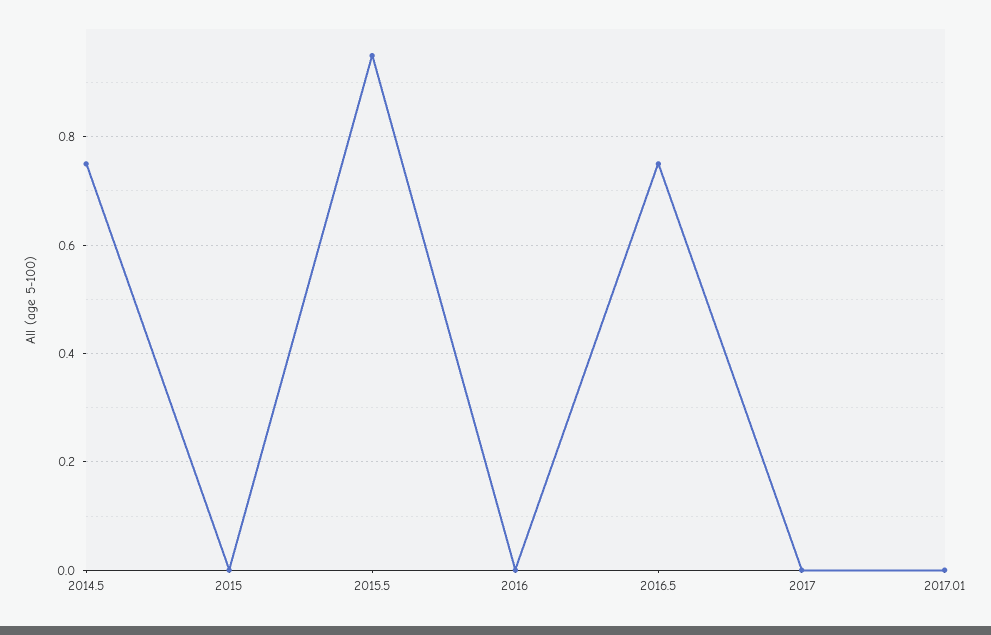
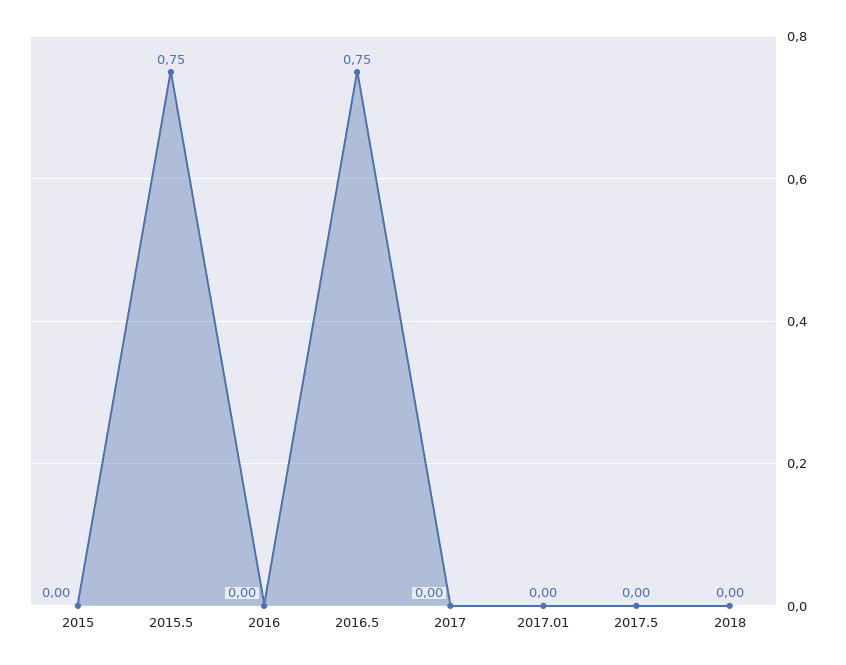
2014.5: 0.75 -> none
2015.5: 0.95 -> 0.75
2017.5: none -> 0
2018: none -> 0

